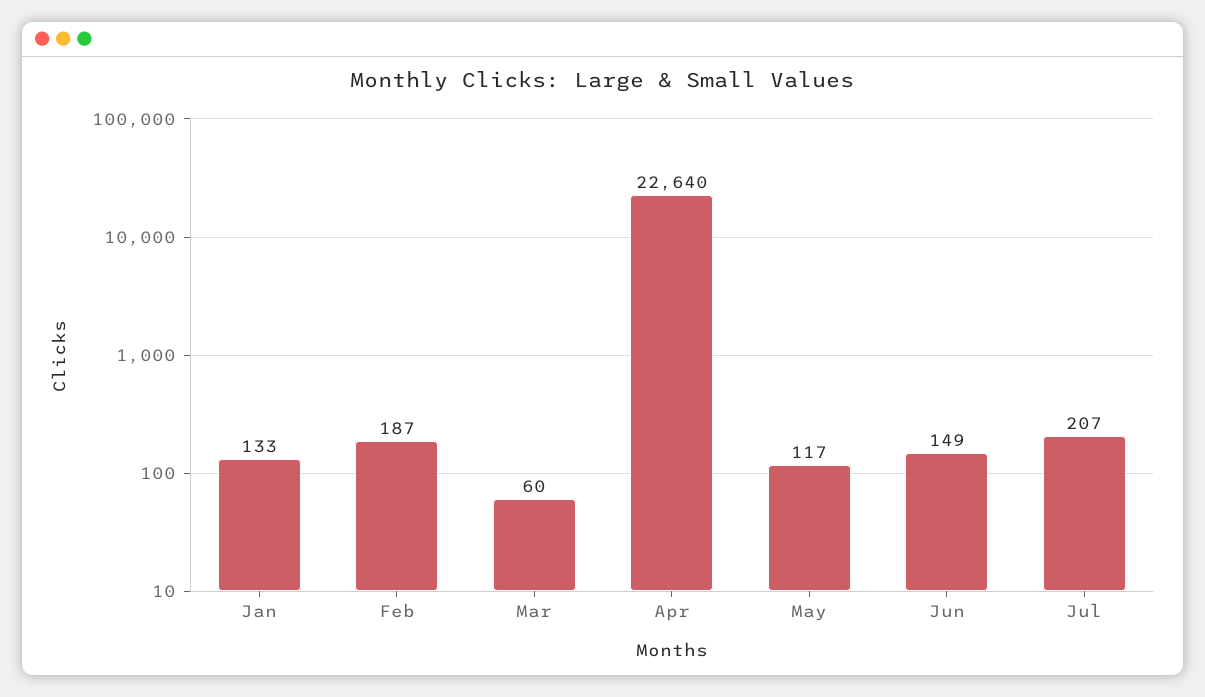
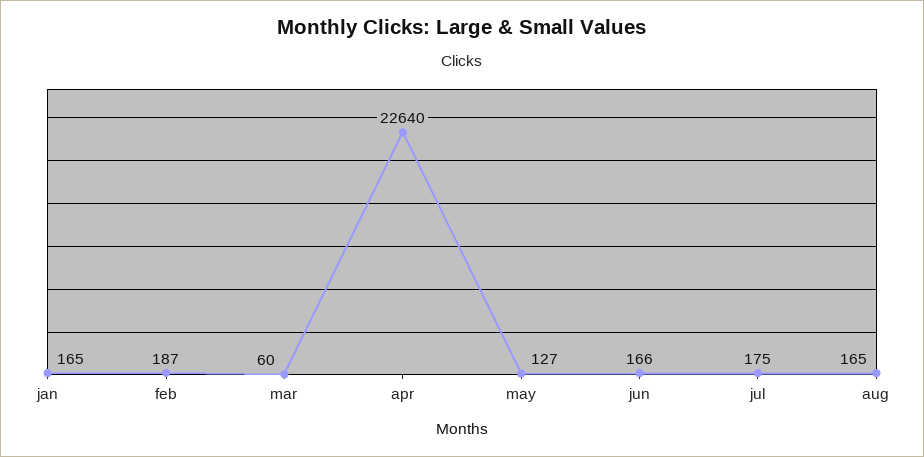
Jan: 133 -> 165
May: 117 -> 127
Jun: 149 -> 166
Jul: 207 -> 175
aug: none -> 165

